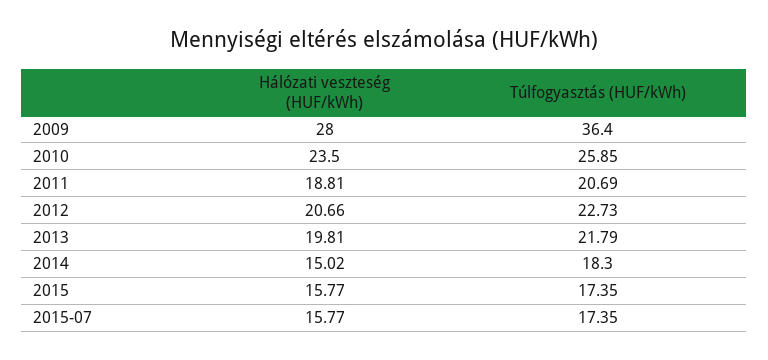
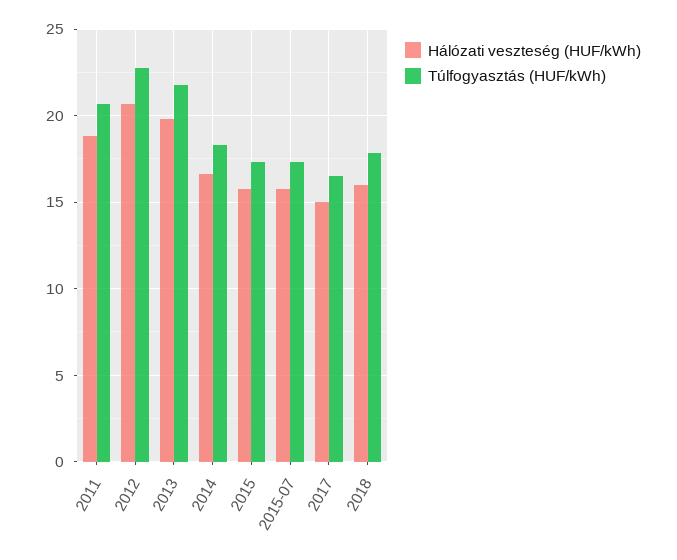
Hálózati veszteség (HUF/kWh), 2009: 28 -> none
Túlfogyasztás (HUF/kWh), 2009: 36.4 -> none
Hálózati veszteség (HUF/kWh), 2010: 23.5 -> none
Túlfogyasztás (HUF/kWh), 2010: 25.85 -> none
Hálózati veszteség (HUF/kWh), 2014: 15.02 -> 16.5
Hálózati veszteség (HUF/kWh), 2017: none -> 15
Túlfogyasztás (HUF/kWh), 2017: none -> 16.5
Hálózati veszteség (HUF/kWh), 2018: none -> 16
Túlfogyasztás (HUF/kWh), 2018: none -> 18

